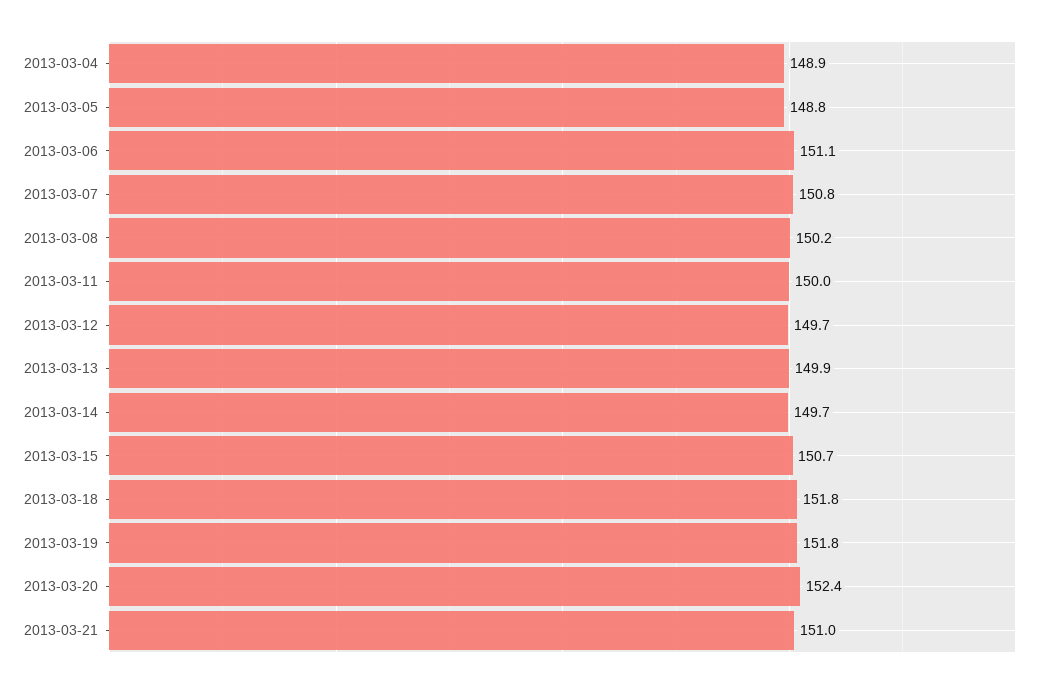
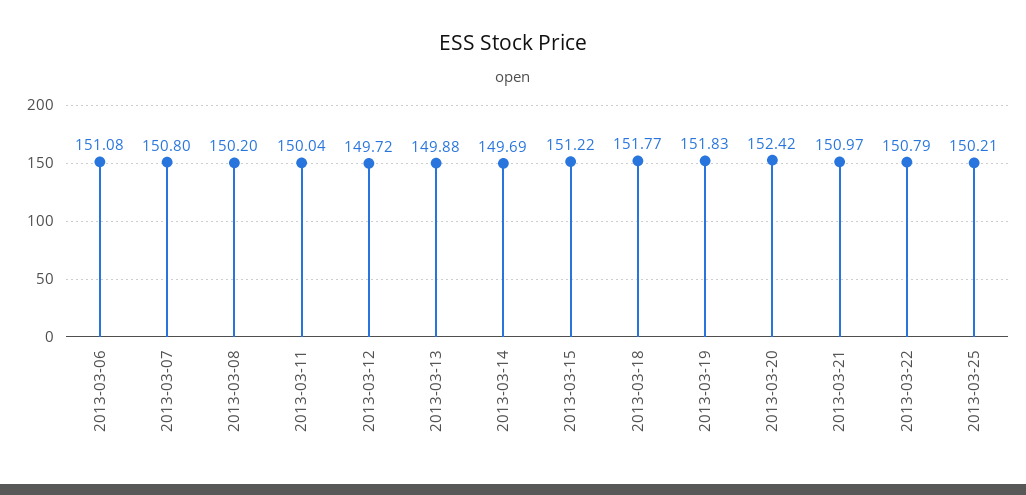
2013-03-04: 148.9 -> none
2013-03-05: 148.8 -> none
2013-03-15: 150.7 -> 151.22
2013-03-22: none -> 150.79
2013-03-25: none -> 150.21

